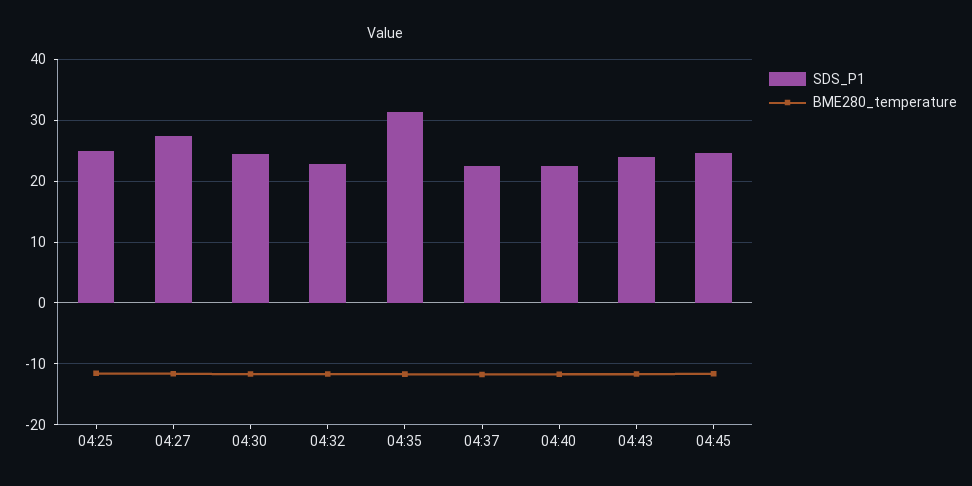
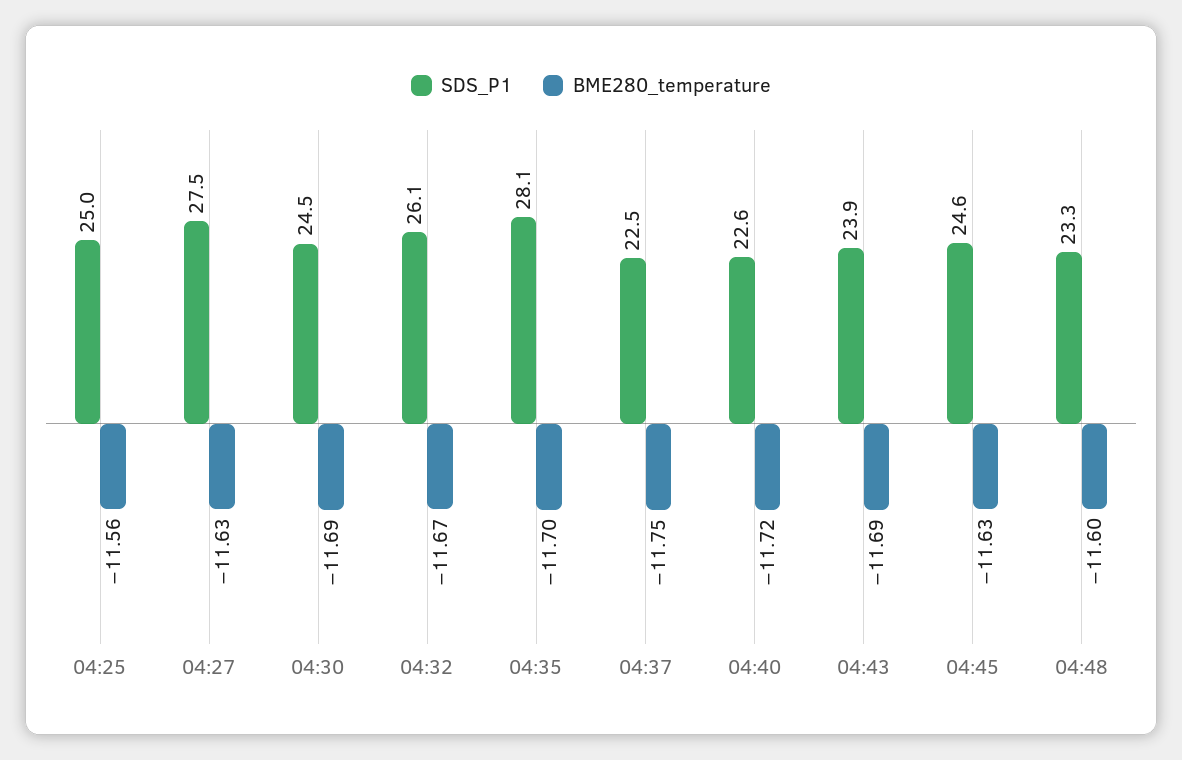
SDS_P1, 04:32: 23 -> 26.1
SDS_P1, 04:35: 31 -> 28.1
SDS_P1, 04:48: none -> 23.3
BME280_temperature, 04:48: none -> -11.6

